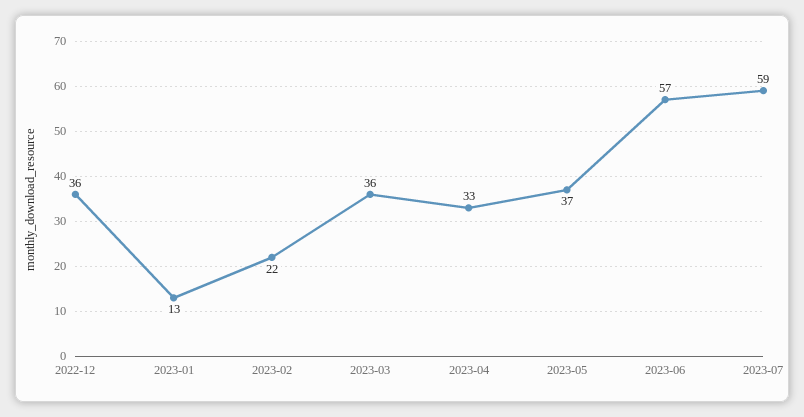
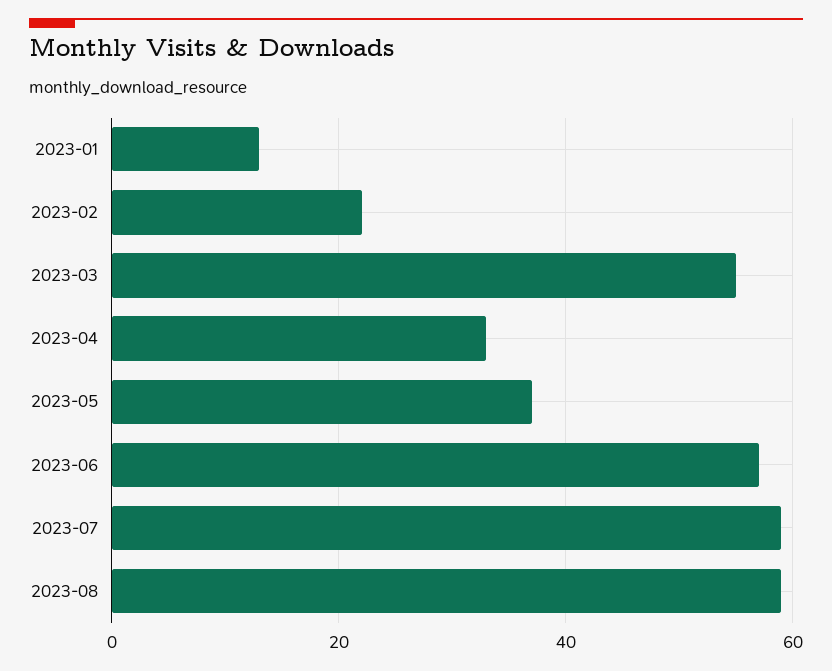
2022-12: 36 -> none
2023-03: 36 -> 55
2023-08: none -> 60

